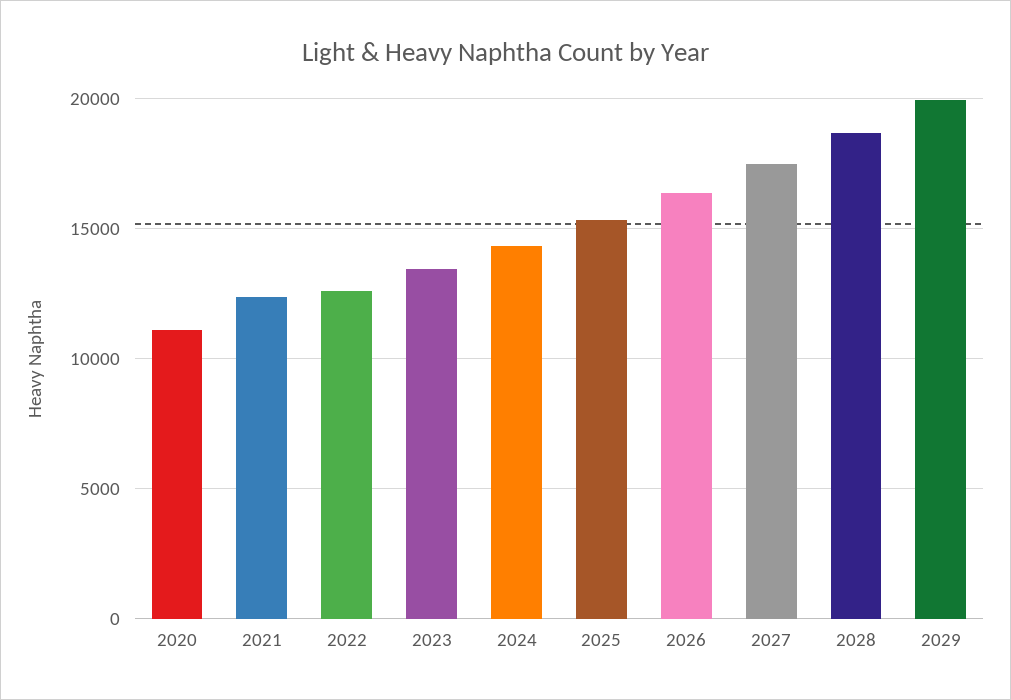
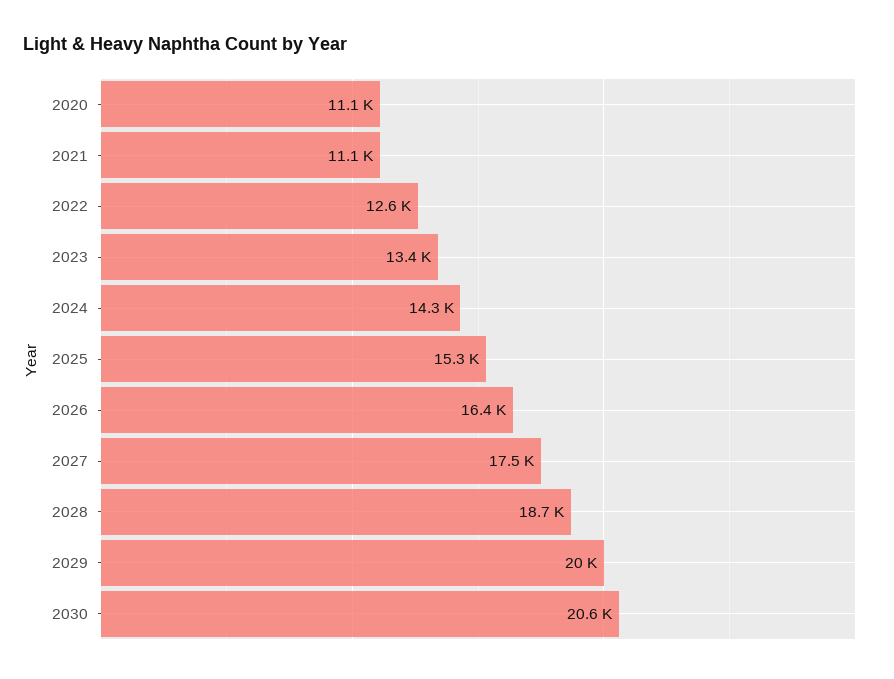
2021: 12500 -> 11100
2030: none -> 20600

